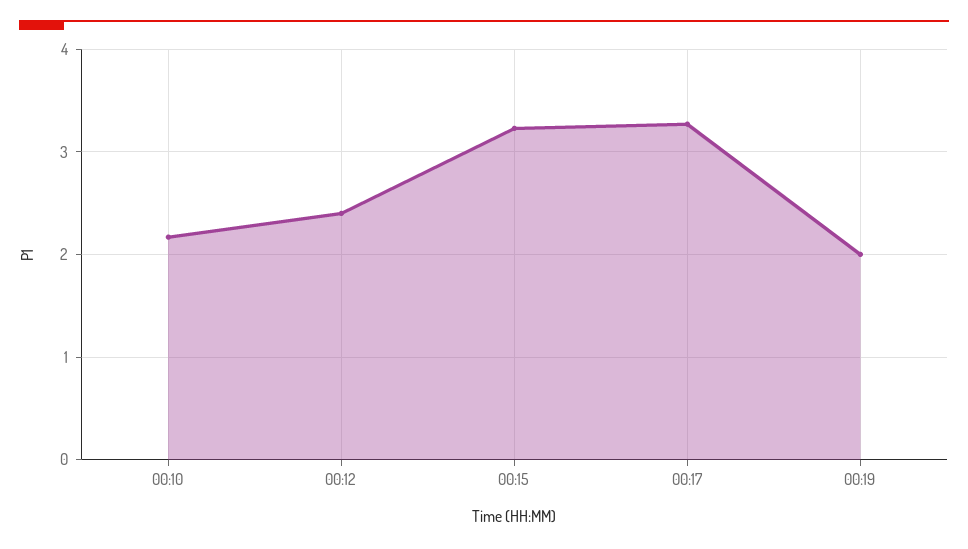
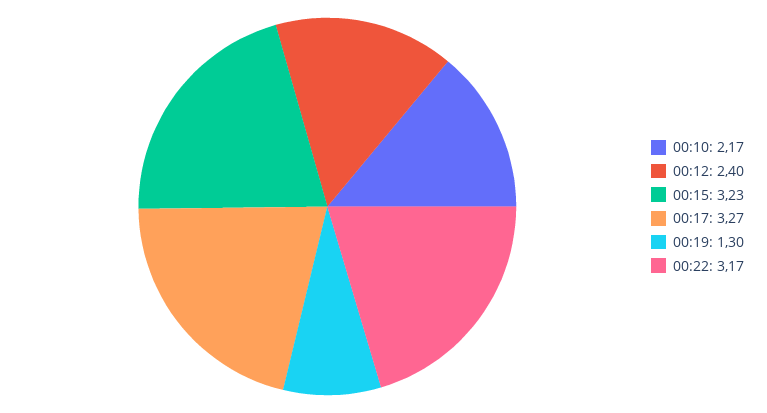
00:19: 2 -> 1.3
00:22: none -> 3.17

